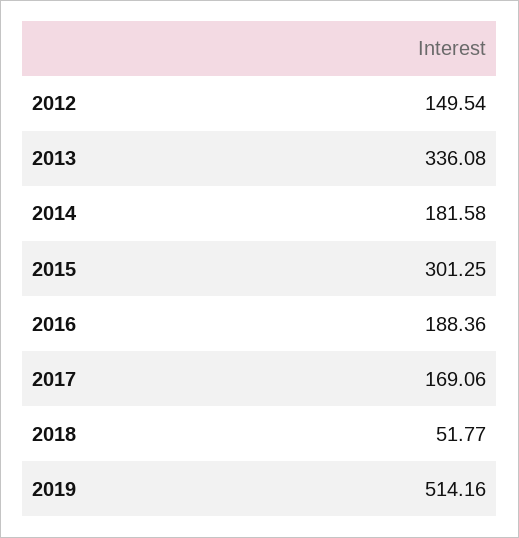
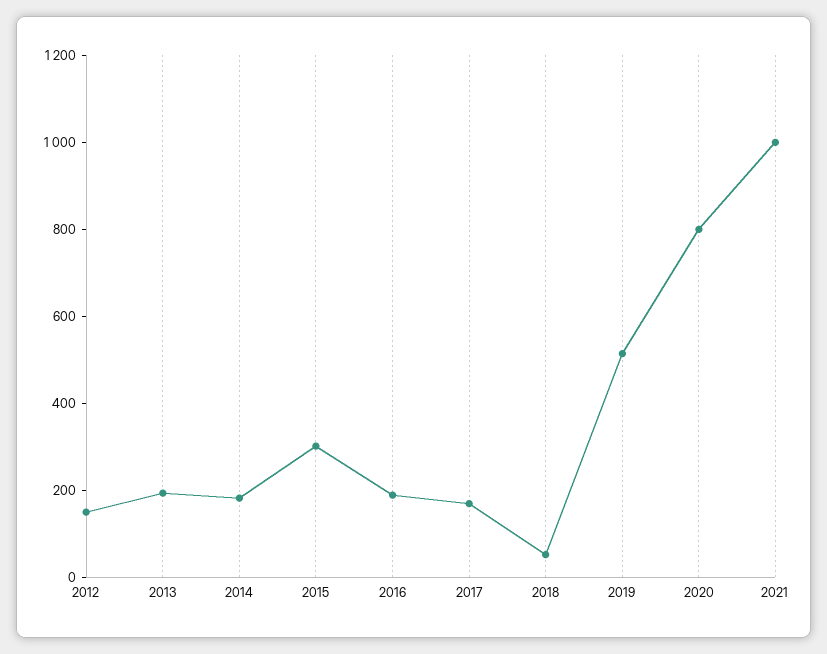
2013: 336.08 -> 200
2020: none -> 800
2021: none -> 1000

